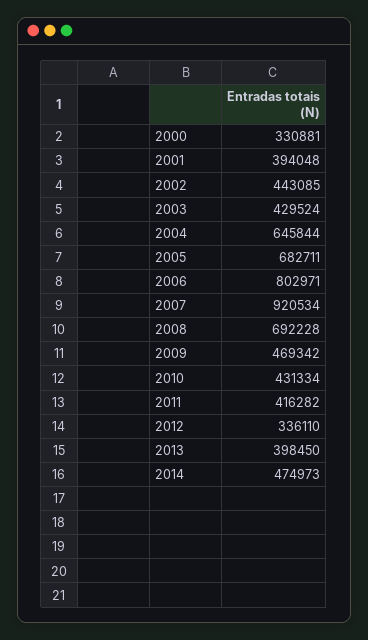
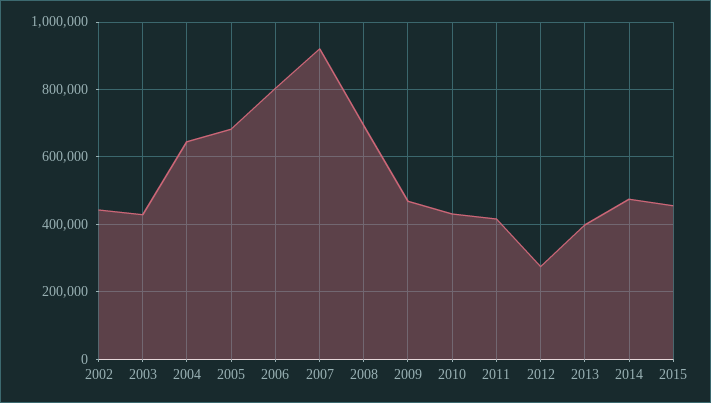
2000: 330881 -> none
2001: 394048 -> none
2012: 336110 -> 280000
2015: none -> 460000

